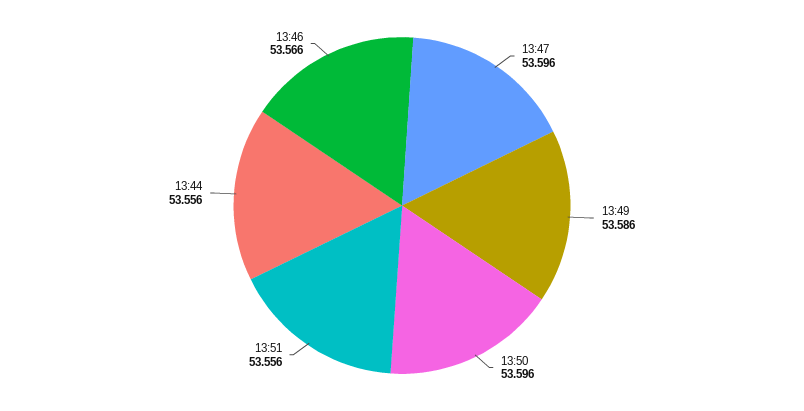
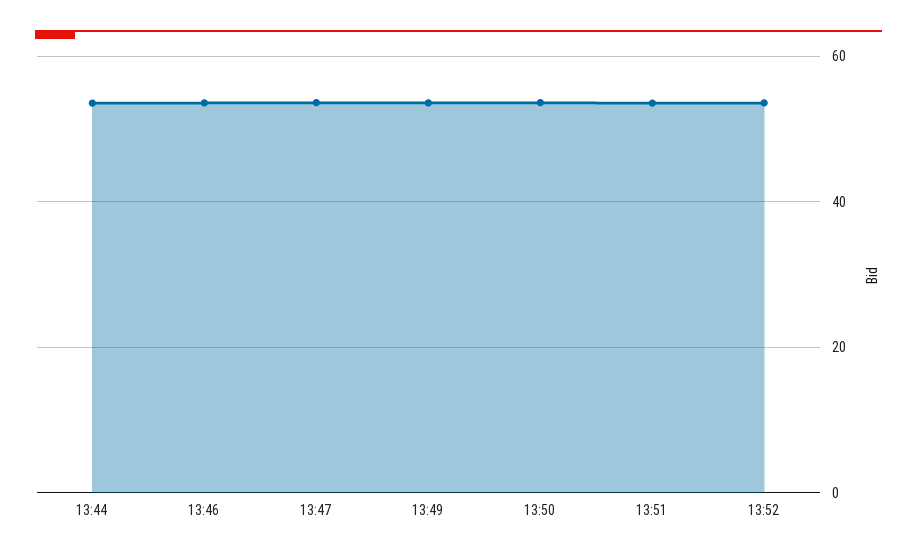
13:52: none -> 54

